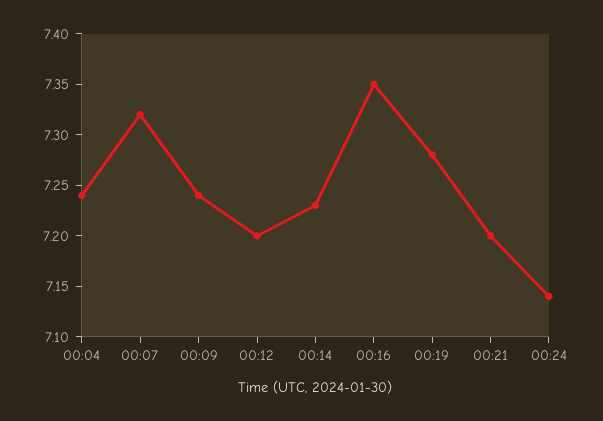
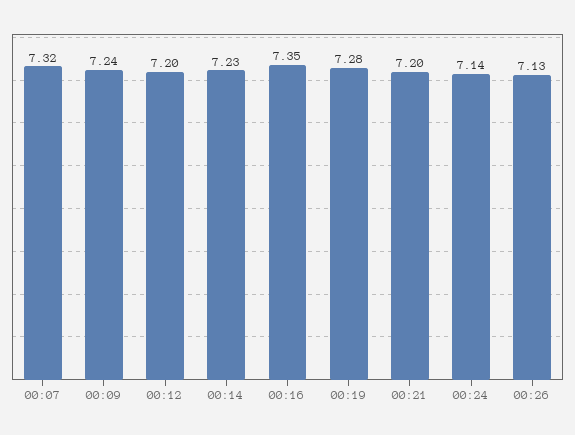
00:04: 7.24 -> none
00:26: none -> 7.13

